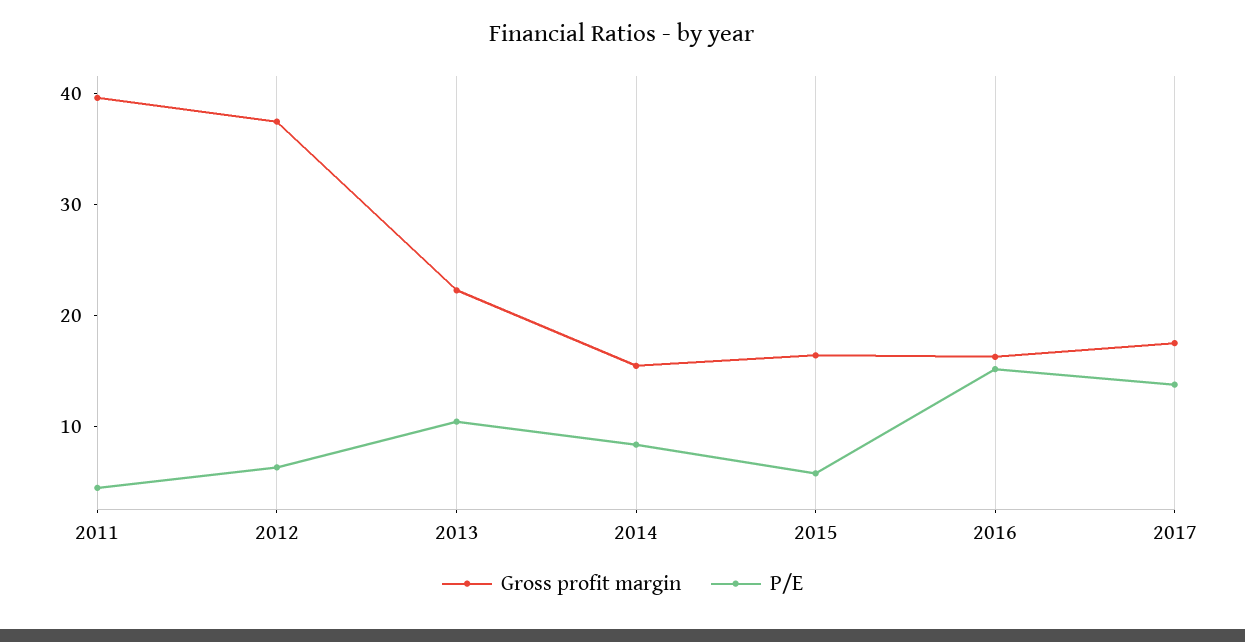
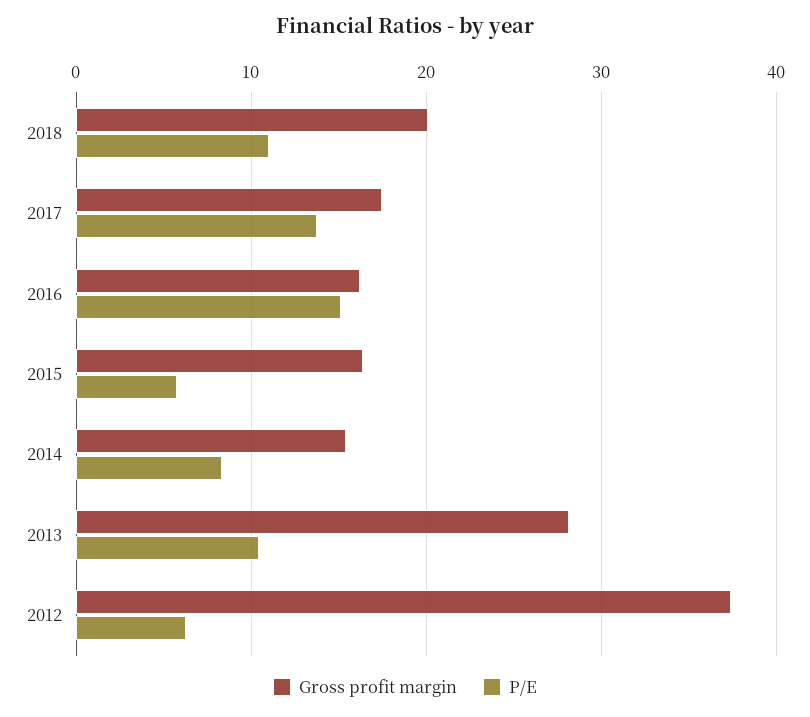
Gross profit margin, 2011: 40 -> none
P/E, 2011: 4 -> none
Gross profit margin, 2013: 22 -> 28
Gross profit margin, 2018: none -> 20
P/E, 2018: none -> 11

